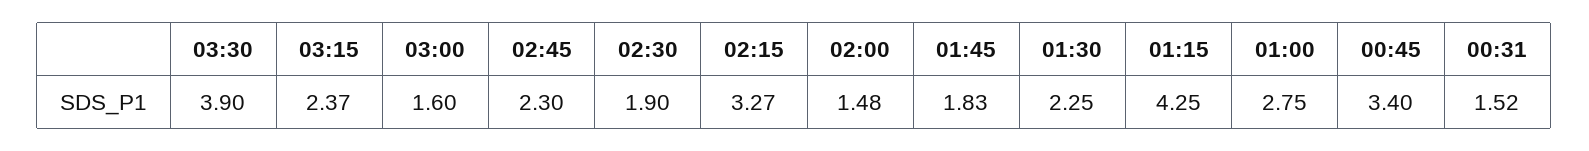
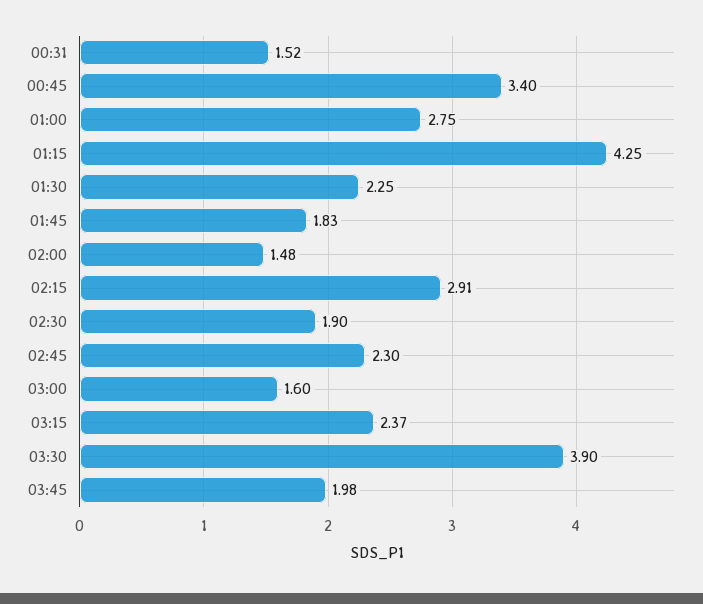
02:15: 3.27 -> 2.91
03:45: none -> 1.98

